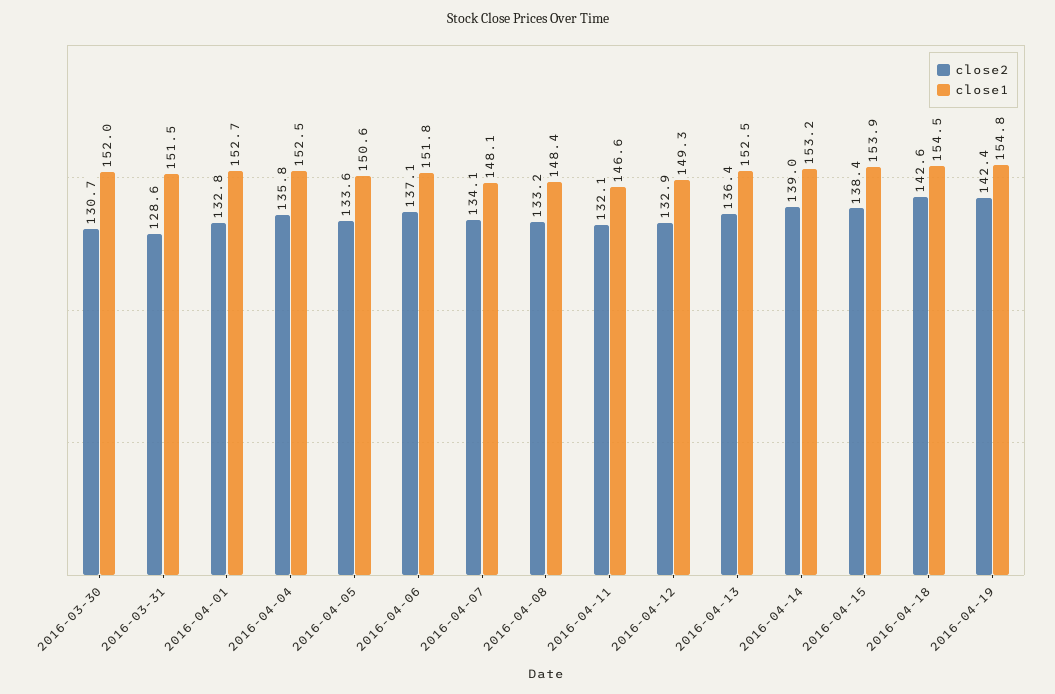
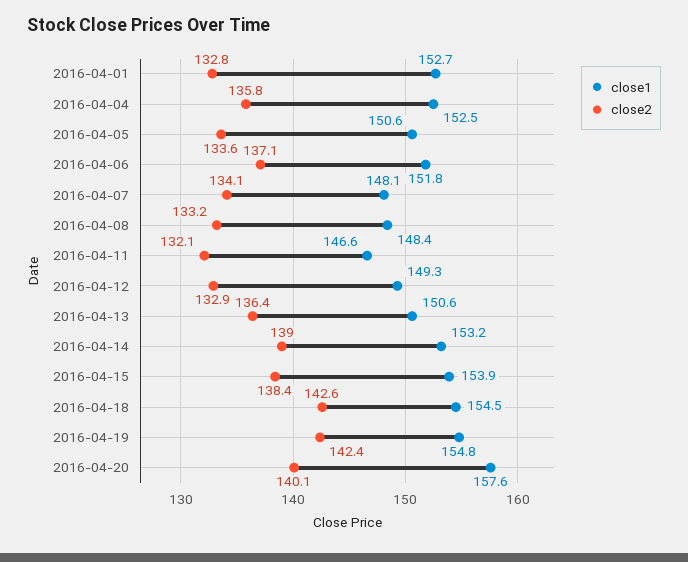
close2, 2016-03-30: 130.7 -> none
close1, 2016-03-30: 152 -> none
close2, 2016-03-31: 128.6 -> none
close1, 2016-03-31: 151.5 -> none
close1, 2016-04-13: 152.5 -> 150.6
close1, 2016-04-20: none -> 157.6
close2, 2016-04-20: none -> 140.1

